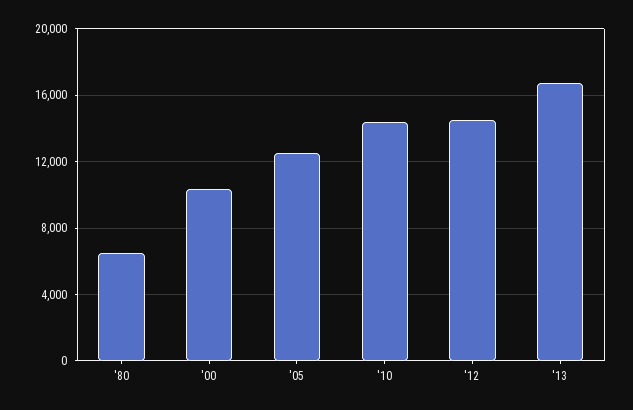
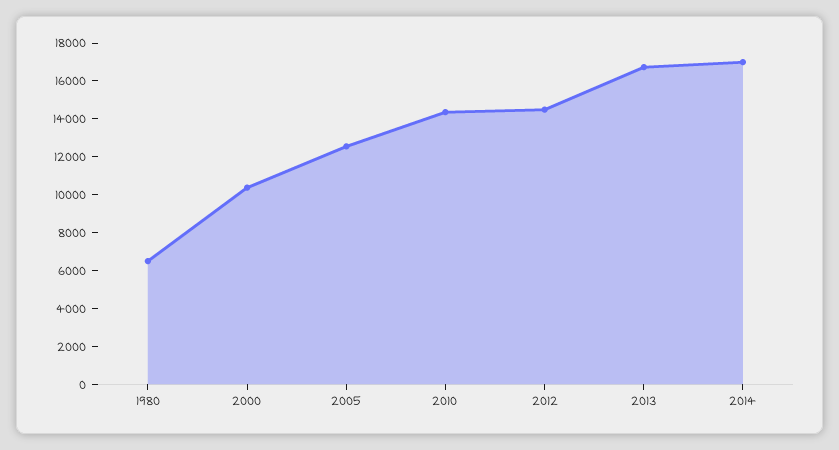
2014: none -> 17000

